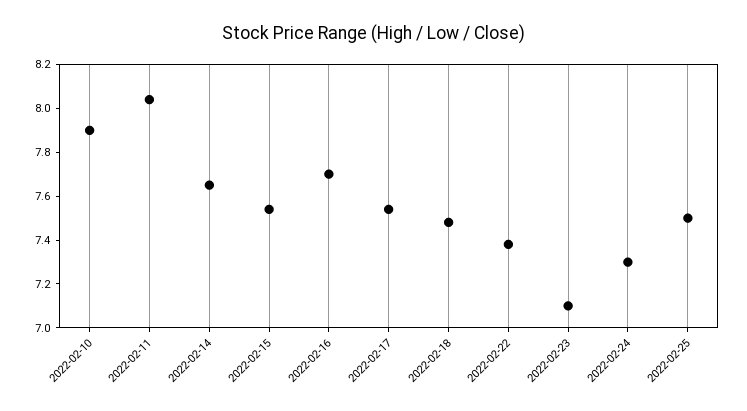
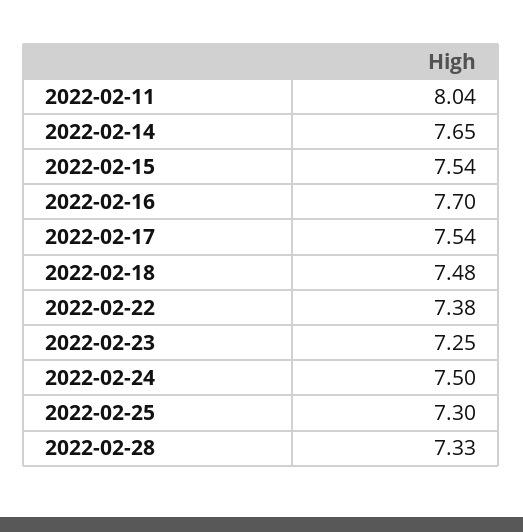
2022-02-10: 7.9 -> none
2022-02-23: 7.1 -> 7.25
2022-02-24: 7.3 -> 7.5
2022-02-25: 7.5 -> 7.3
2022-02-28: none -> 7.33

